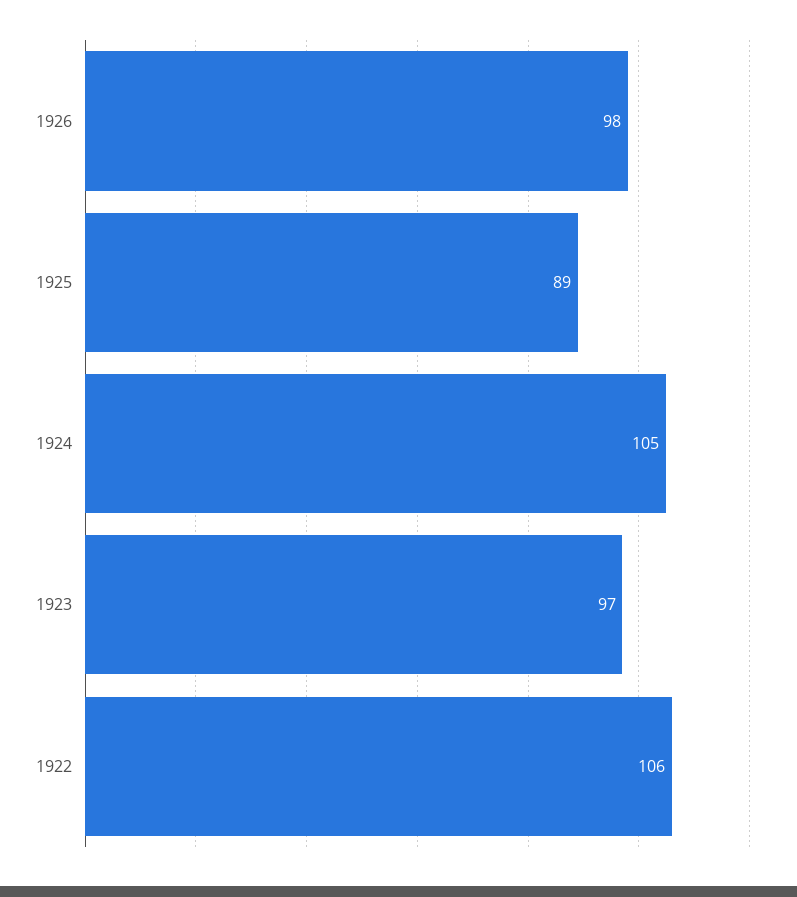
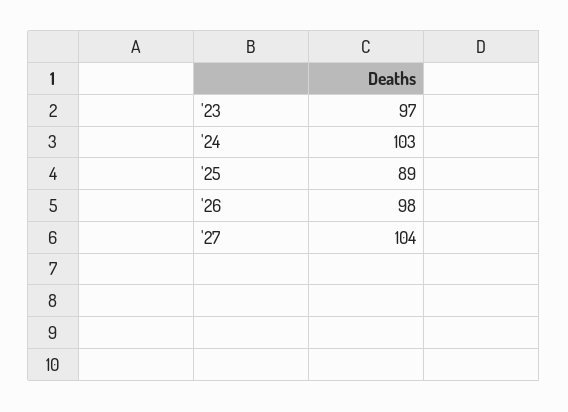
1924: 105 -> 103
1922: 106 -> none
'27: none -> 104

